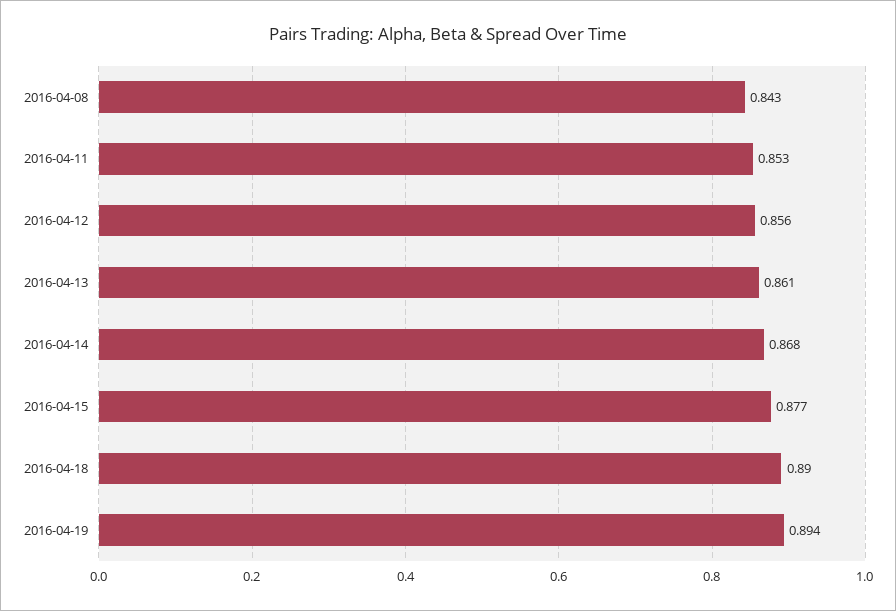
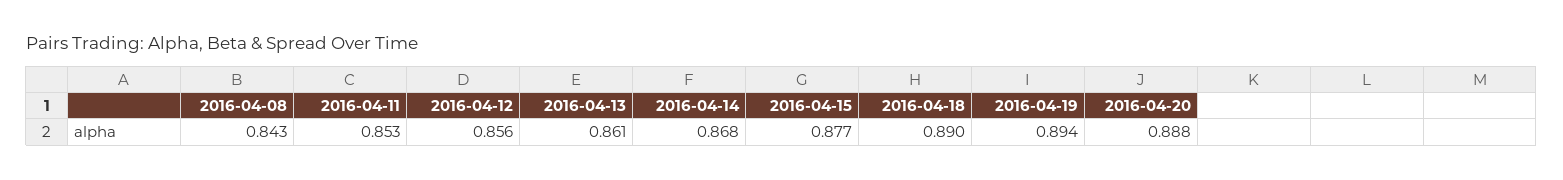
2016-04-20: none -> 0.888

